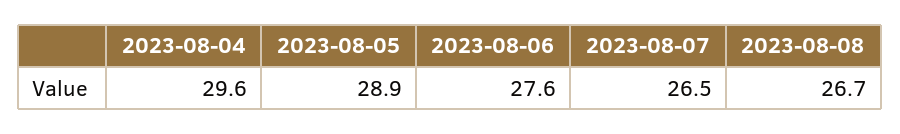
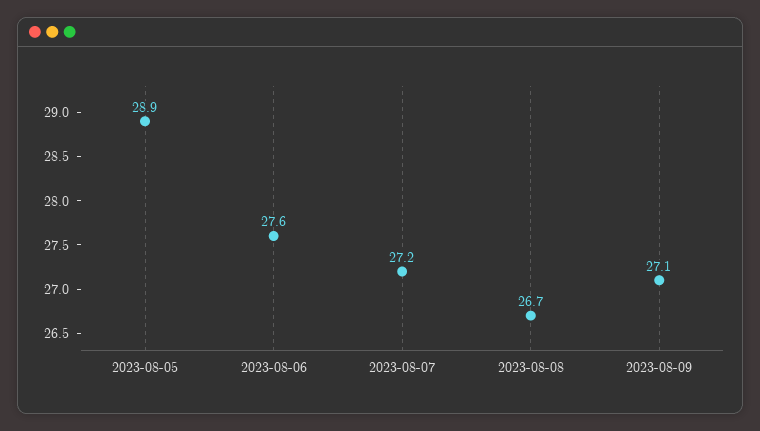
2023-08-04: 29.6 -> none
2023-08-07: 26.5 -> 27.2
2023-08-09: none -> 27.1

